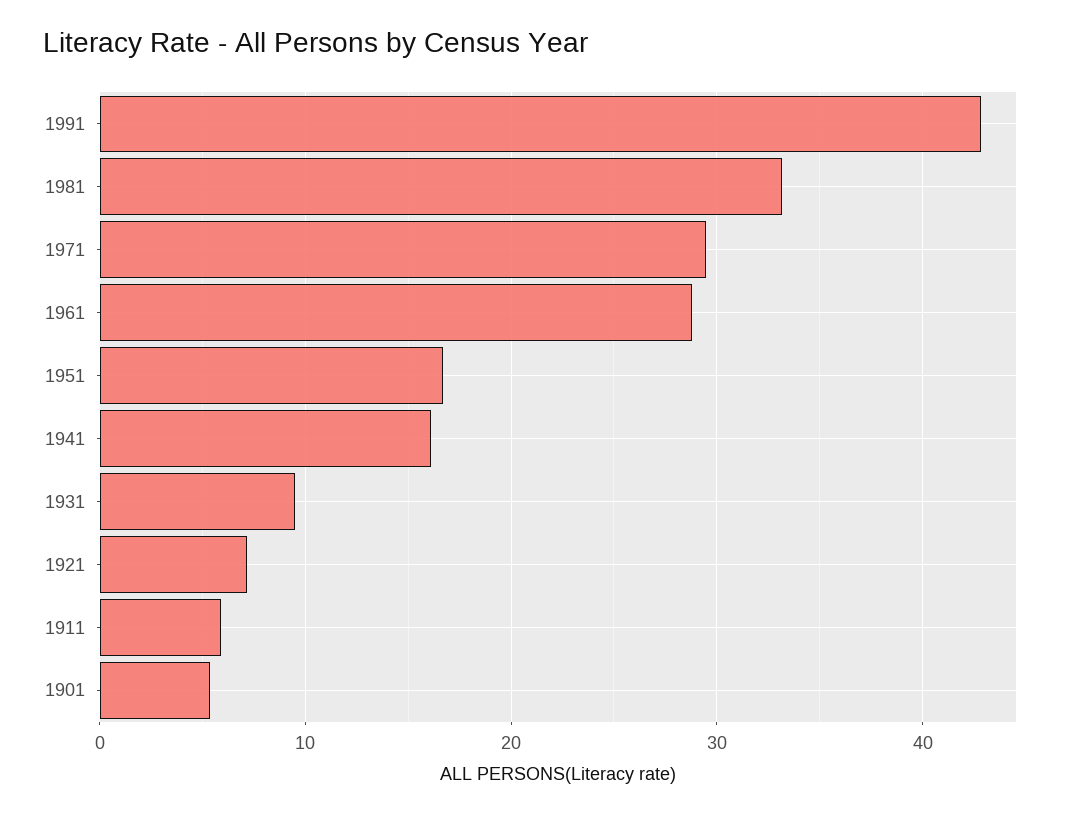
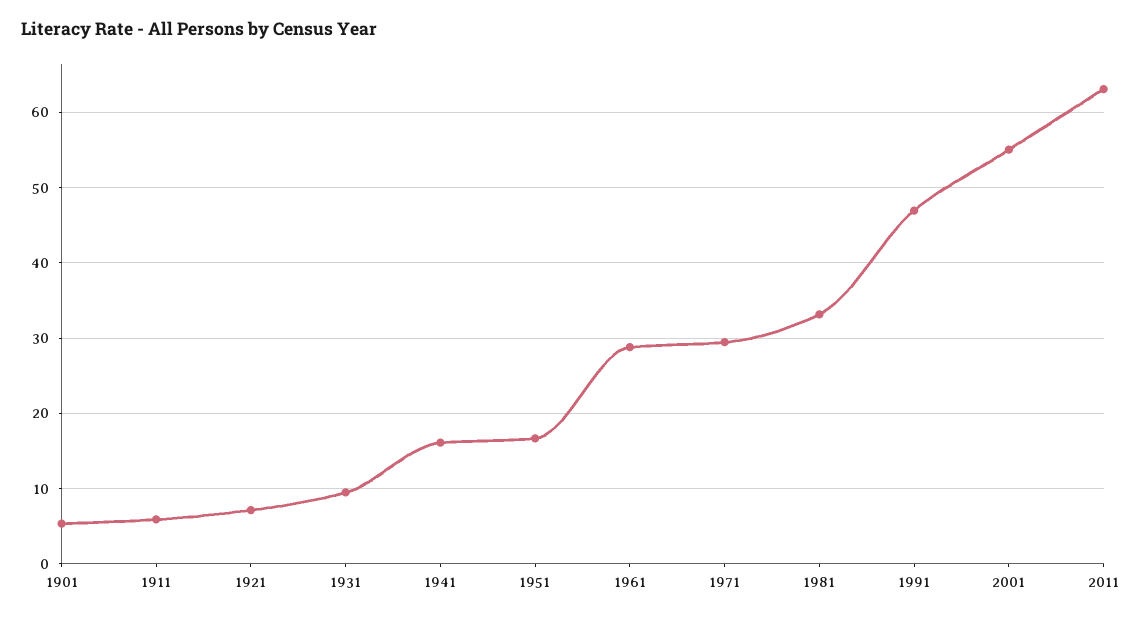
1991: 43 -> 47
2001: none -> 55
2011: none -> 63

